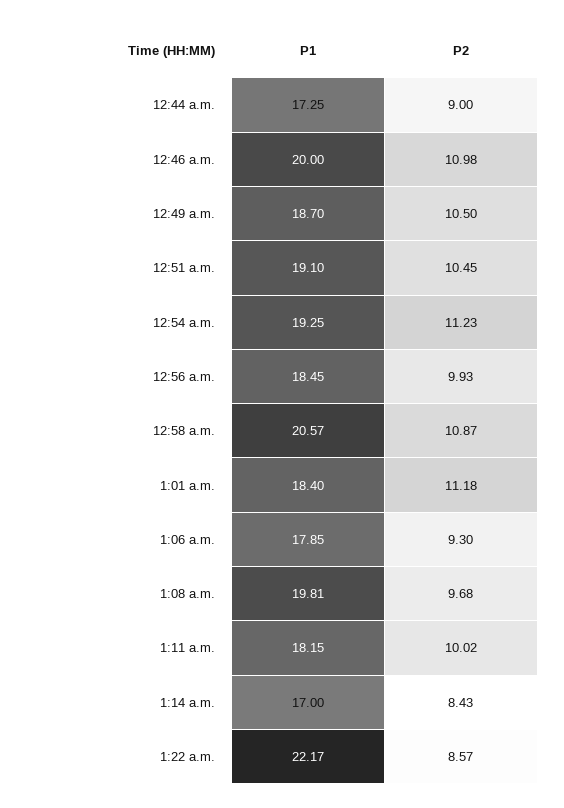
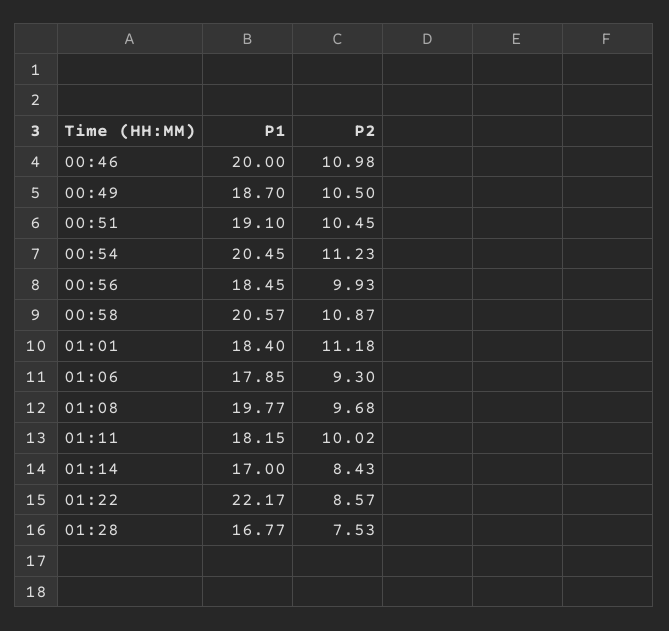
P1, 12:44 a.m.: 17.25 -> none
P2, 12:44 a.m.: 9 -> none
P1, 12:54 a.m.: 19.25 -> 20.45
P1, 1:08 a.m.: 19.81 -> 19.77
P1, 01:28: none -> 16.77
P2, 01:28: none -> 7.53

